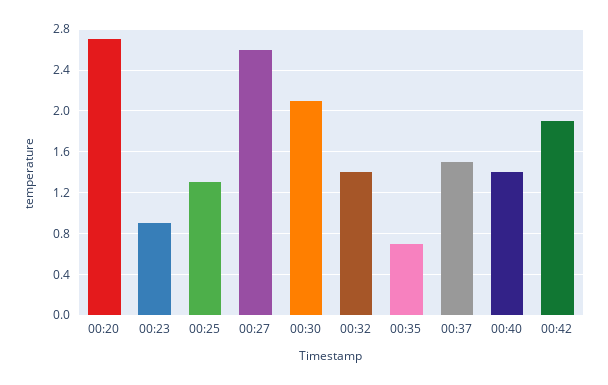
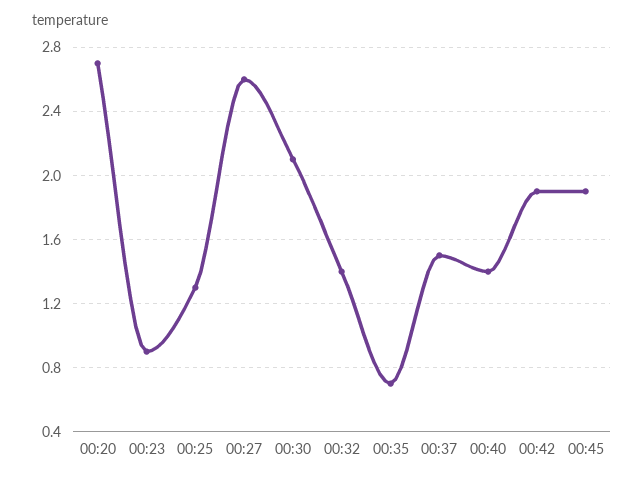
00:45: none -> 1.9

